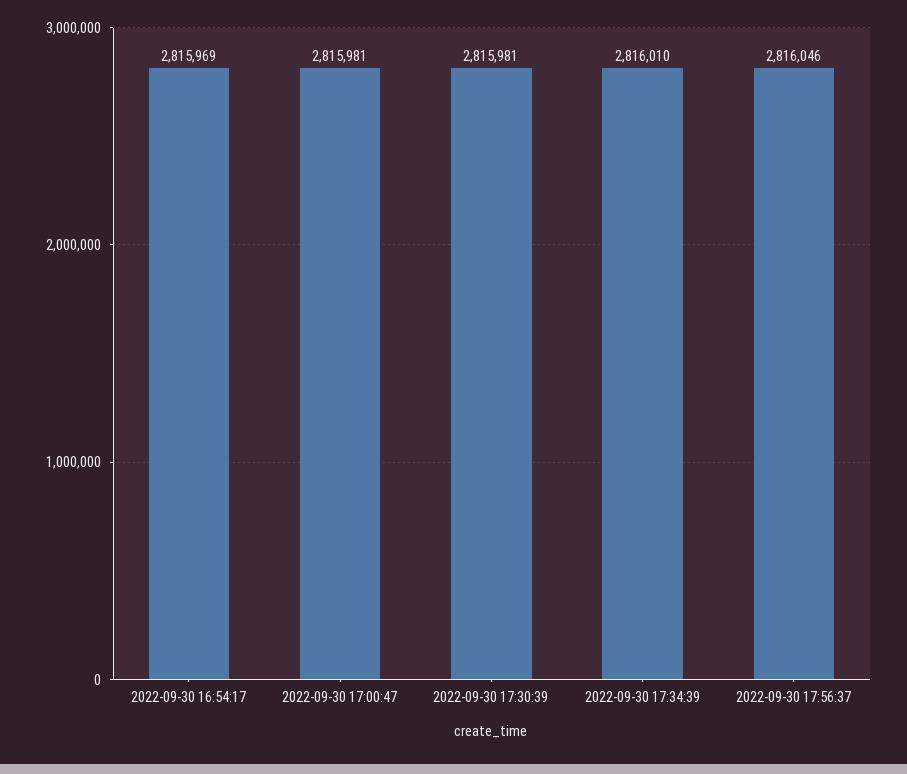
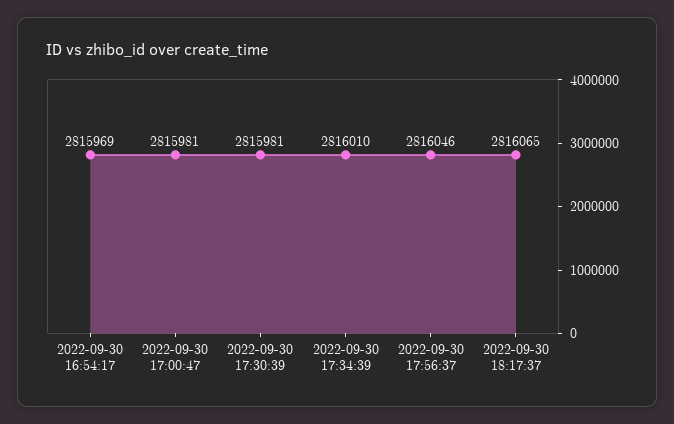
2022-09-30 18:17:37: none -> 2816065

